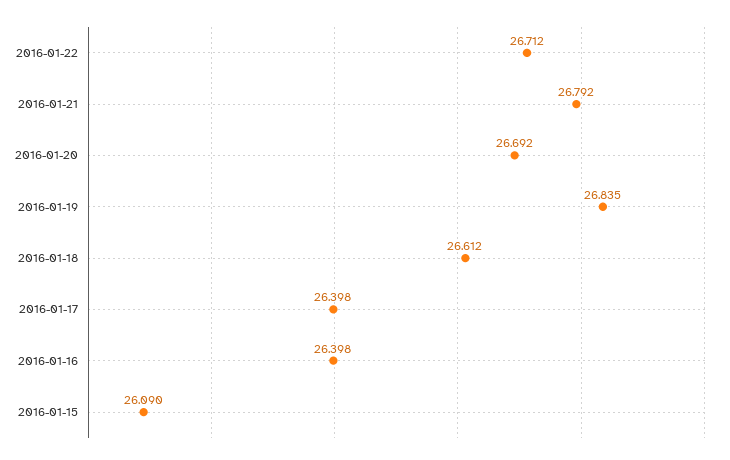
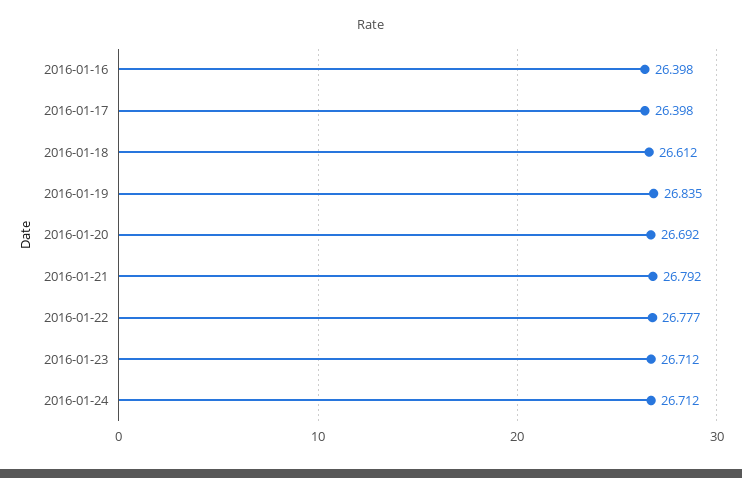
2016-01-22: 26.712 -> 26.777
2016-01-15: 26.09 -> none
2016-01-23: none -> 26.712
2016-01-24: none -> 26.712

